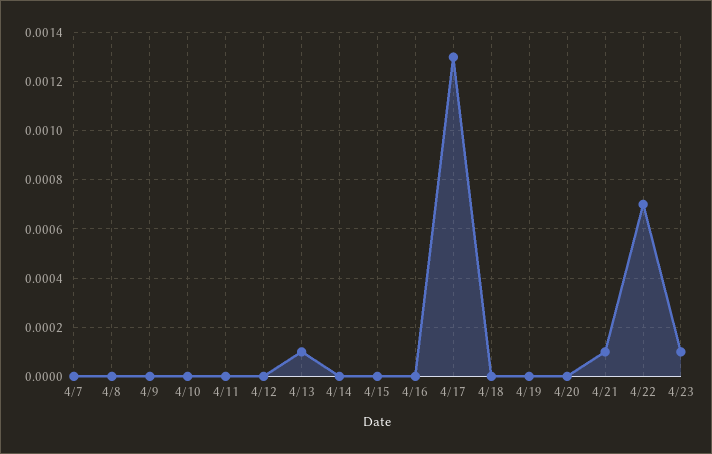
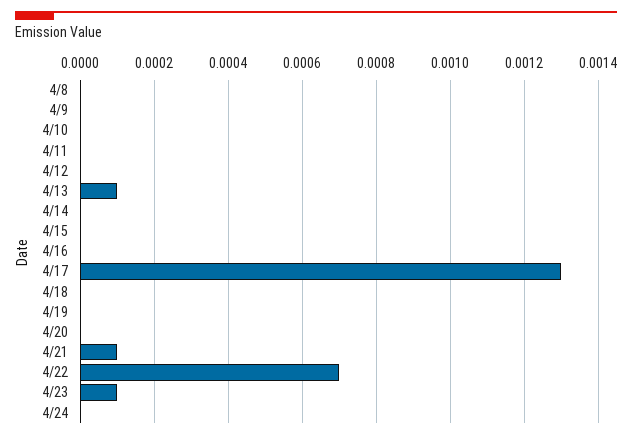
4/7: 0 -> none
4/24: none -> 0

